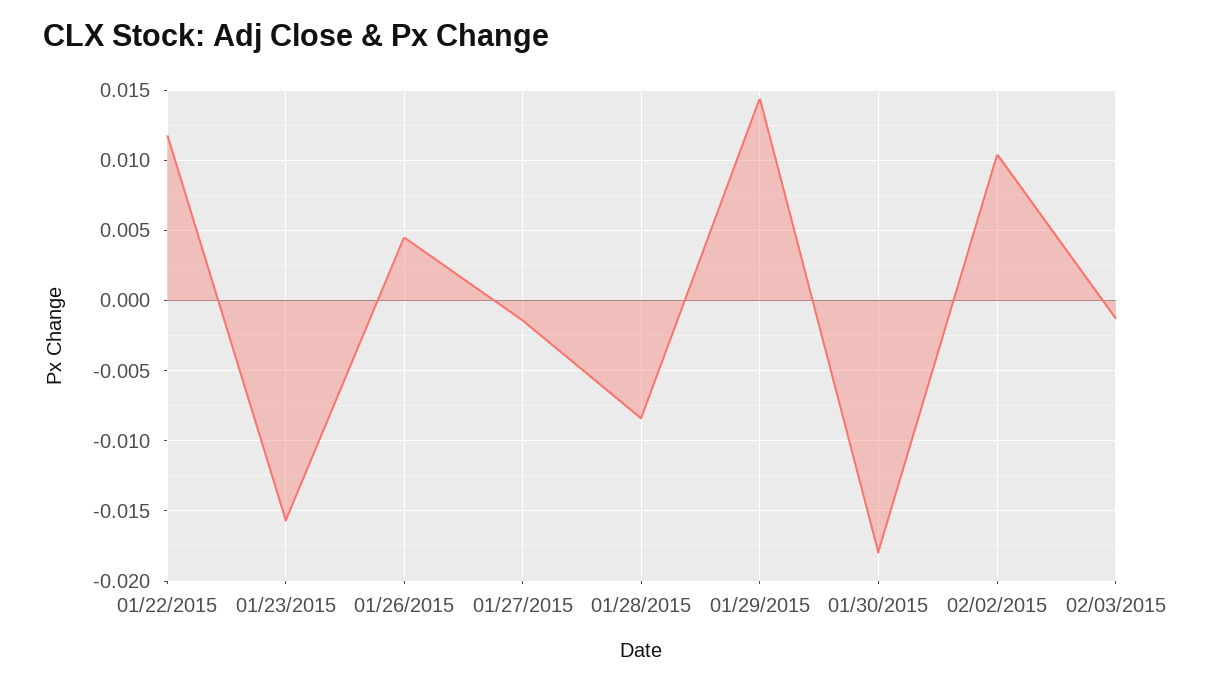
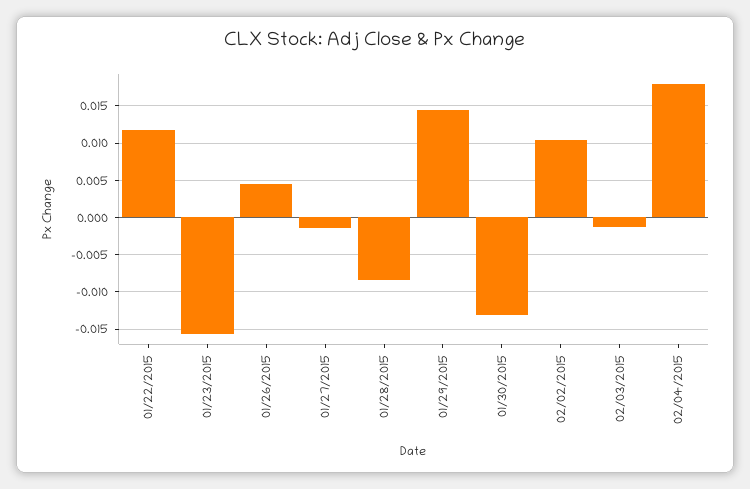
01/30/2015: -0.018 -> -0.013
02/04/2015: none -> 0.018

